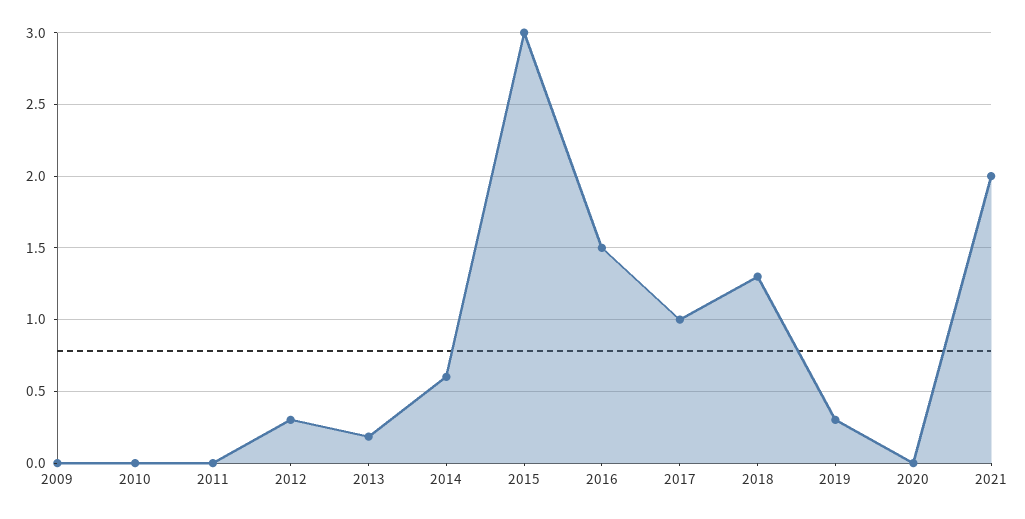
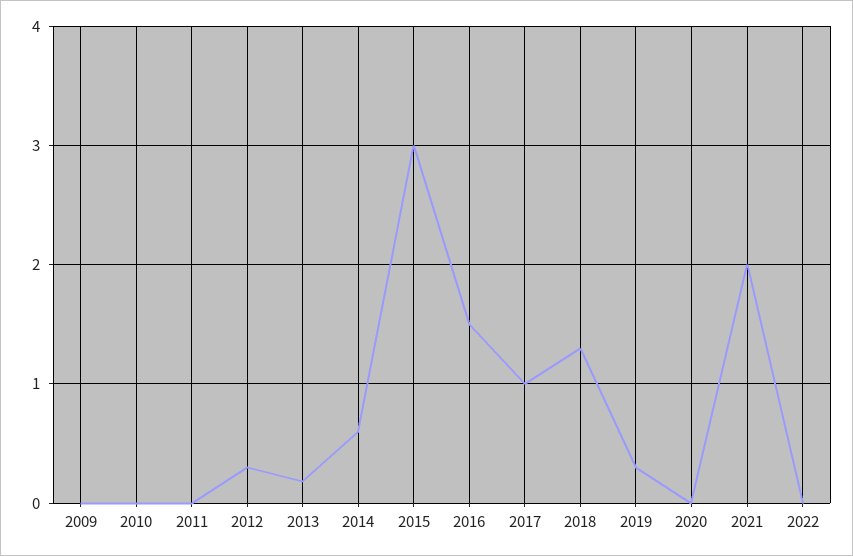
2022: none -> 0

